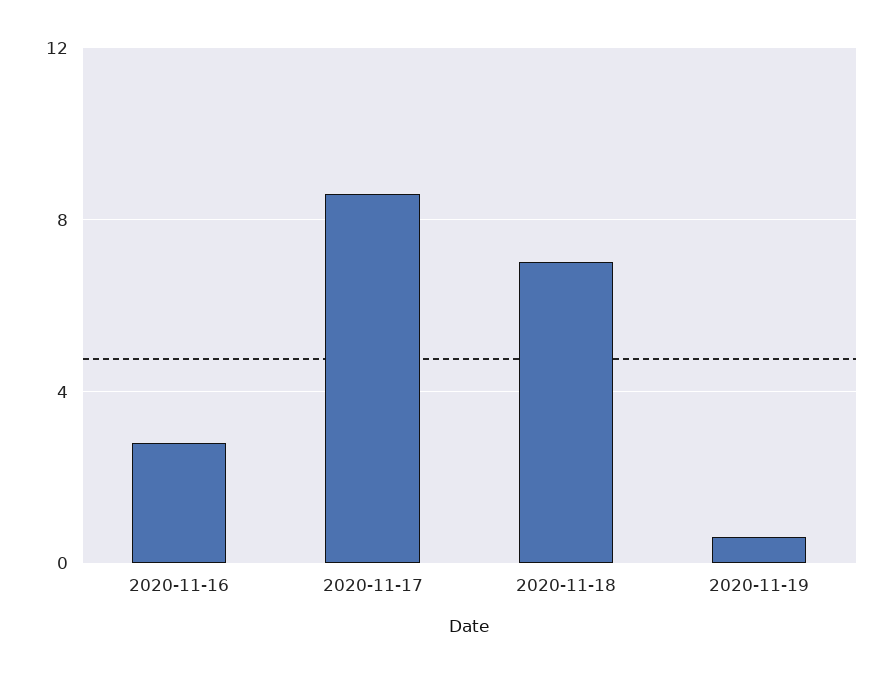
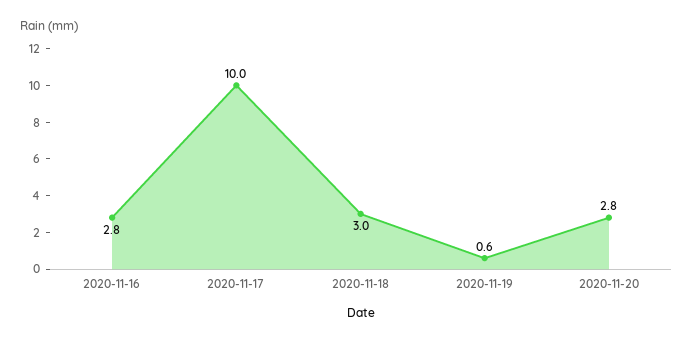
2020-11-17: 8.5 -> 10
2020-11-18: 7 -> 3
2020-11-20: none -> 2.8

